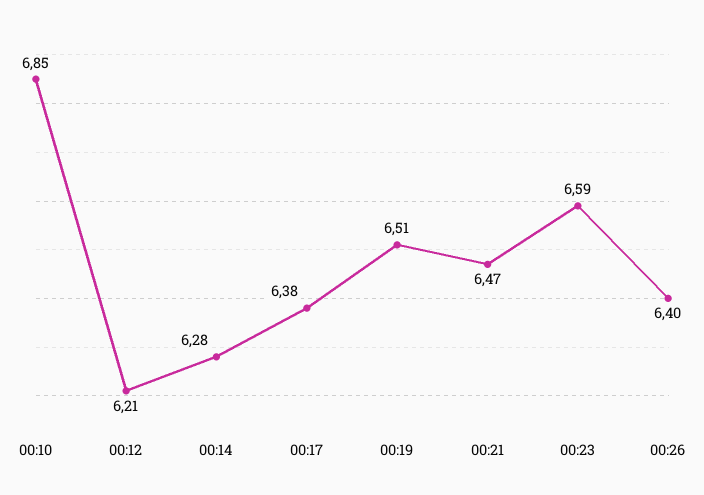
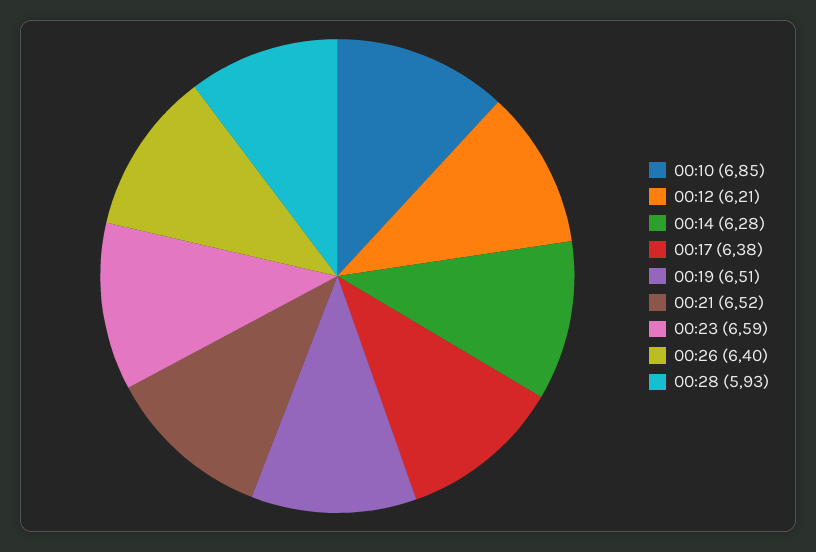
00:21: 6.47 -> 6.52
00:28: none -> 5.93

